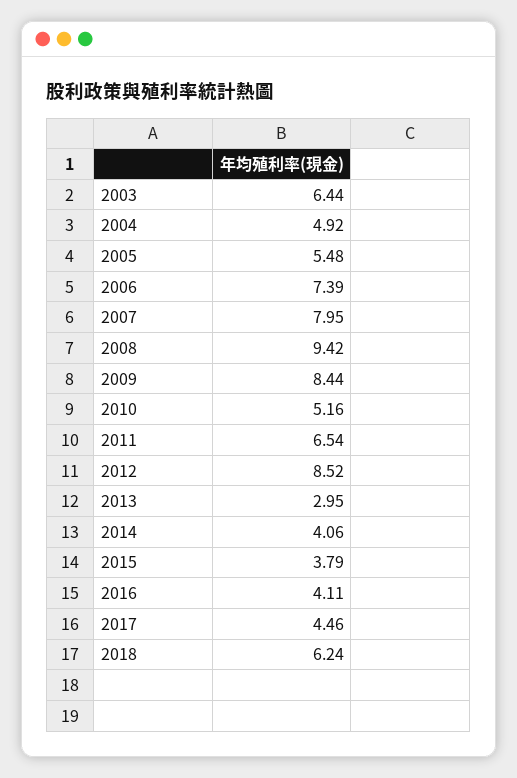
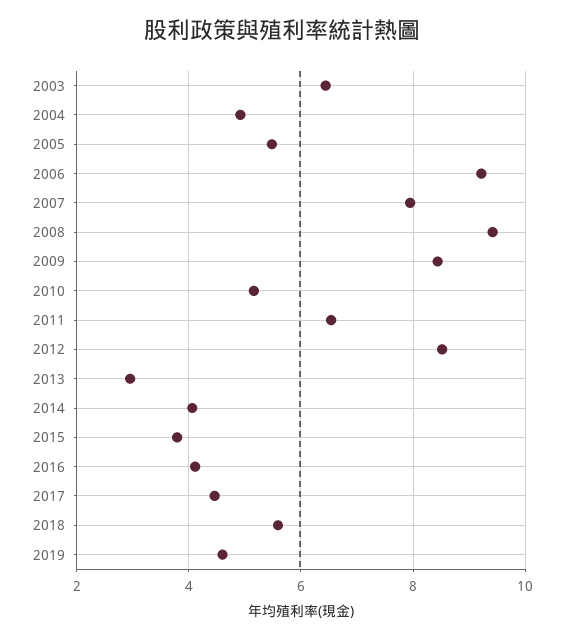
2006: 7.39 -> 9.2
2018: 6.24 -> 5.6
2019: none -> 4.6

